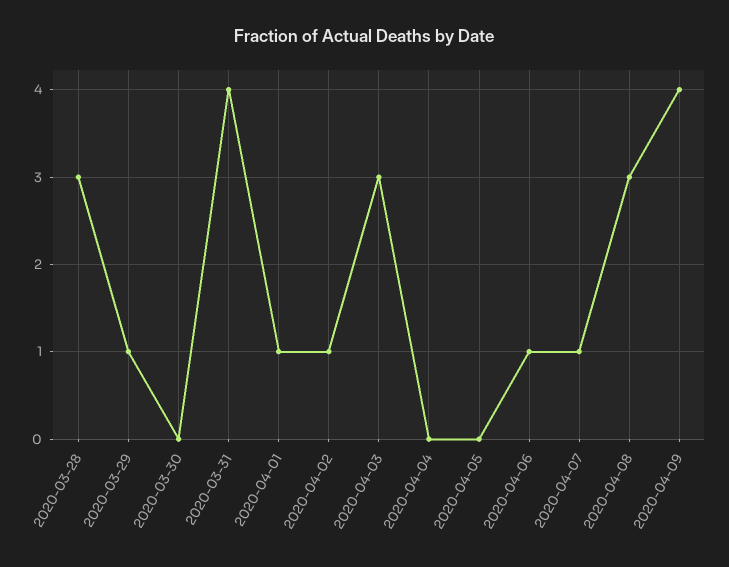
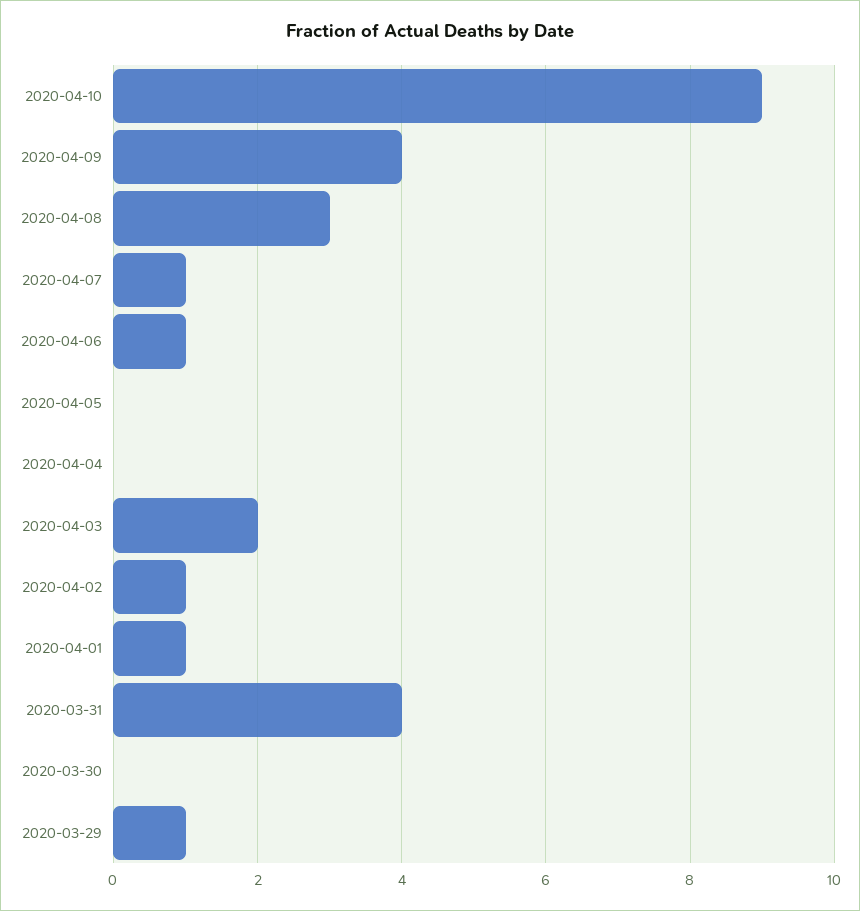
2020-03-28: 3 -> none
2020-04-03: 3 -> 2
2020-04-10: none -> 9

